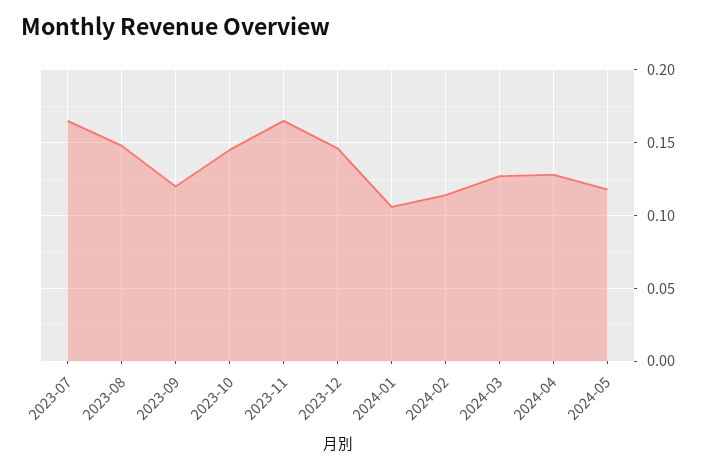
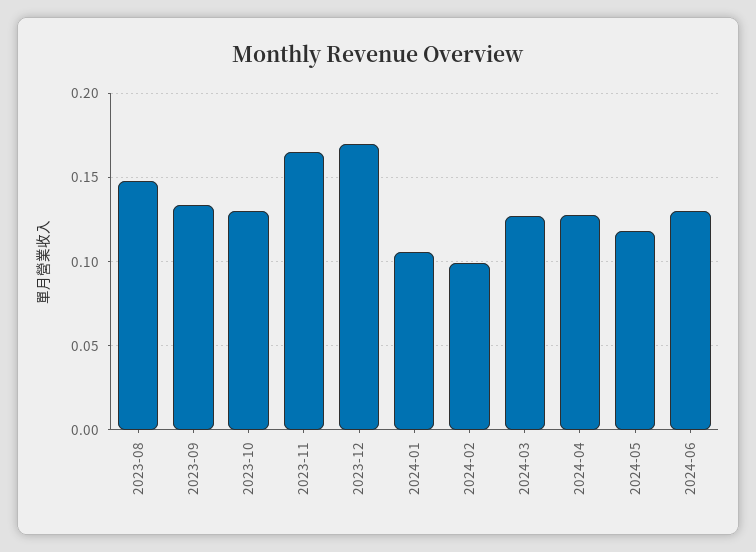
2023-07: 0.165 -> none
2023-09: 0.12 -> 0.135
2023-10: 0.145 -> 0.13
2023-12: 0.145 -> 0.17
2024-02: 0.115 -> 0.1
2024-06: none -> 0.13

